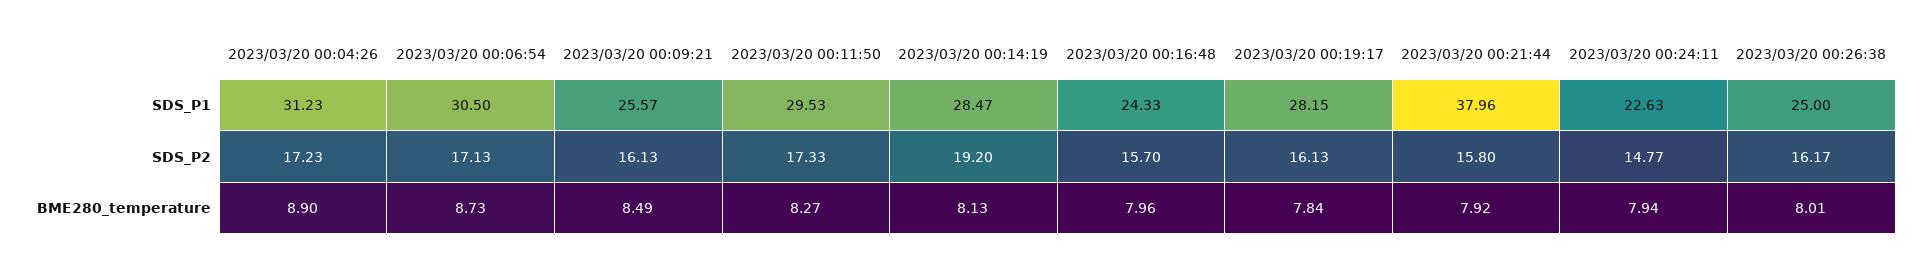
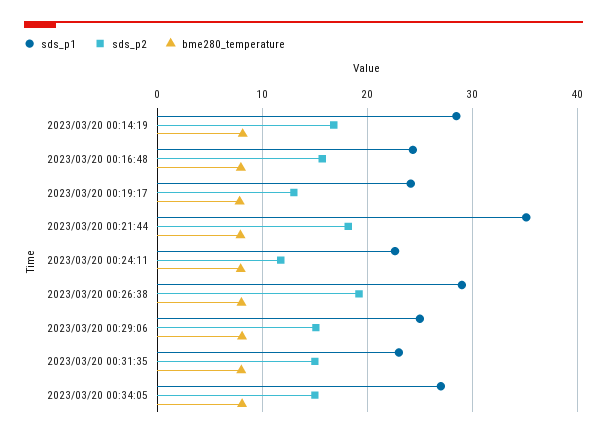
SDS_P1, 2023/03/20 00:04:26: 31.23 -> none
SDS_P1, 2023/03/20 00:06:54: 30.5 -> none
SDS_P1, 2023/03/20 00:09:21: 25.57 -> none
SDS_P1, 2023/03/20 00:11:50: 29.53 -> none
SDS_P1, 2023/03/20 00:19:17: 28.15 -> 24
SDS_P1, 2023/03/20 00:21:44: 37.96 -> 35
SDS_P1, 2023/03/20 00:26:38: 25 -> 29
SDS_P2, 2023/03/20 00:04:26: 17.23 -> none
SDS_P2, 2023/03/20 00:06:54: 17.13 -> none
SDS_P2, 2023/03/20 00:09:21: 16.13 -> none
SDS_P2, 2023/03/20 00:11:50: 17.33 -> none
SDS_P2, 2023/03/20 00:14:19: 19.2 -> 17
SDS_P2, 2023/03/20 00:19:17: 16.13 -> 13
SDS_P2, 2023/03/20 00:21:44: 15.8 -> 18
SDS_P2, 2023/03/20 00:24:11: 14.77 -> 12
SDS_P2, 2023/03/20 00:26:38: 16.17 -> 19
BME280_temperature, 2023/03/20 00:04:26: 8.9 -> none
BME280_temperature, 2023/03/20 00:06:54: 8.73 -> none
BME280_temperature, 2023/03/20 00:09:21: 8.49 -> none
BME280_temperature, 2023/03/20 00:11:50: 8.27 -> none
SDS_P1, 2023/03/20 00:29:06: none -> 25
SDS_P2, 2023/03/20 00:29:06: none -> 15
BME280_temperature, 2023/03/20 00:29:06: none -> 8
SDS_P1, 2023/03/20 00:31:35: none -> 23
SDS_P2, 2023/03/20 00:31:35: none -> 15
BME280_temperature, 2023/03/20 00:31:35: none -> 8
SDS_P1, 2023/03/20 00:34:05: none -> 27
SDS_P2, 2023/03/20 00:34:05: none -> 15
BME280_temperature, 2023/03/20 00:34:05: none -> 8

